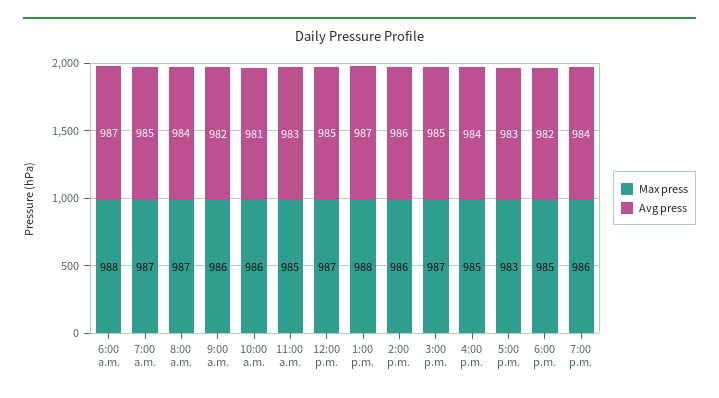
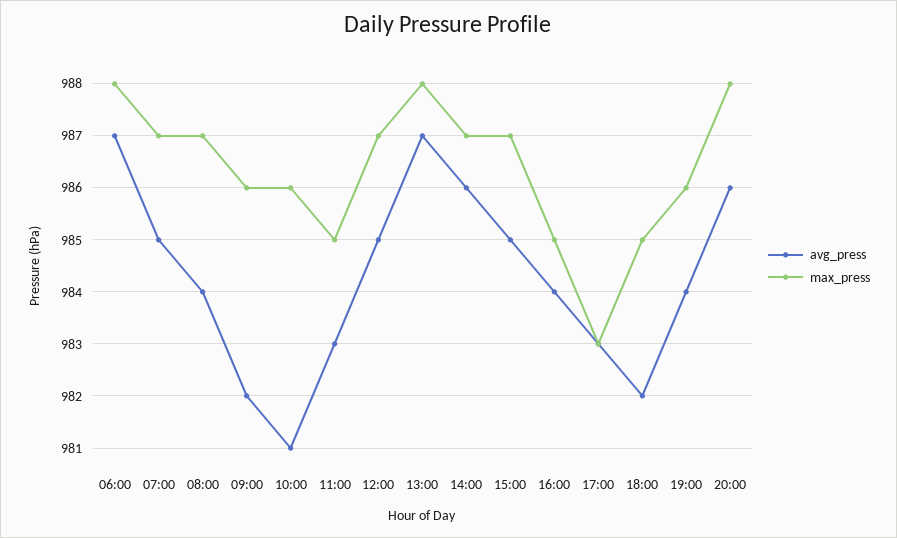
Max press, 2:00 p.m.: 986 -> 987
Avg press, 20:00: none -> 986
Max press, 20:00: none -> 988

